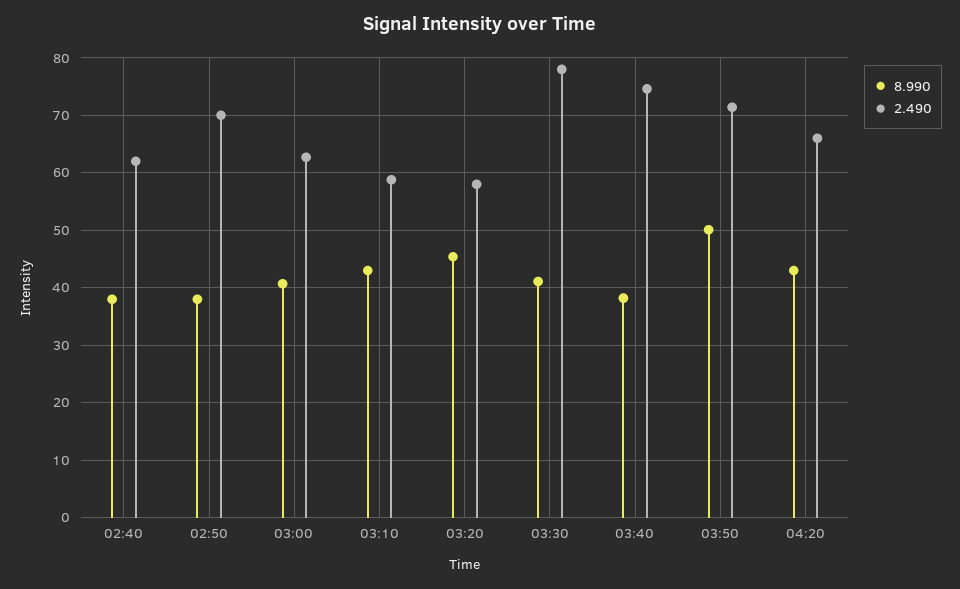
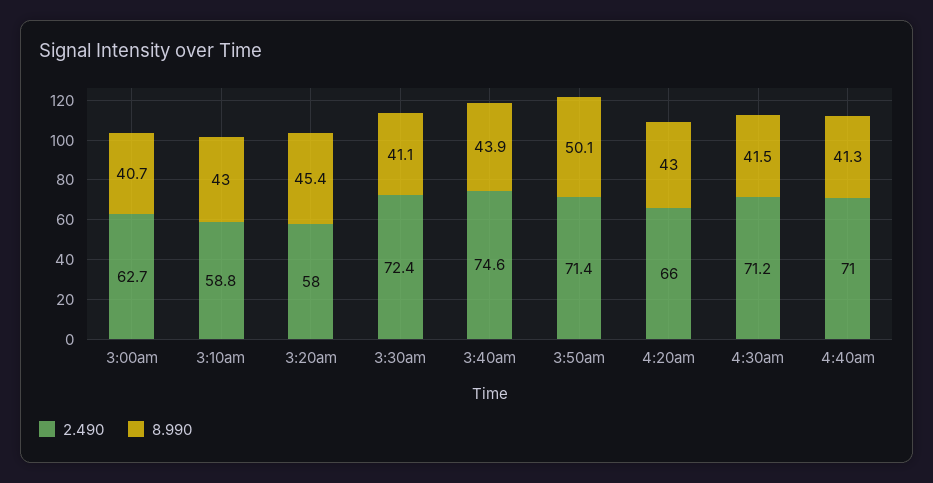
8.990, 02:40: 38 -> none
2.490, 02:40: 62 -> none
8.990, 02:50: 38 -> none
2.490, 02:50: 70 -> none
2.490, 03:30: 78 -> 72.4
8.990, 03:40: 38 -> 43.9
2.490, 4:30am: none -> 71.2
8.990, 4:30am: none -> 41.5
2.490, 4:40am: none -> 71
8.990, 4:40am: none -> 41.3

